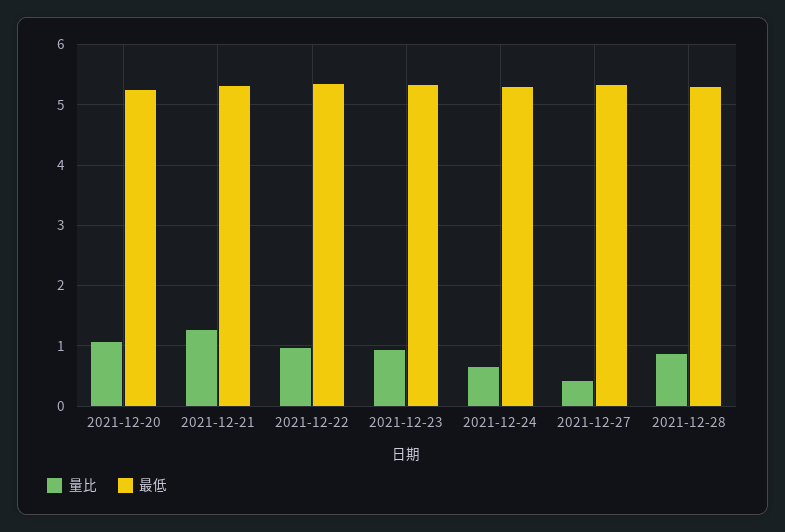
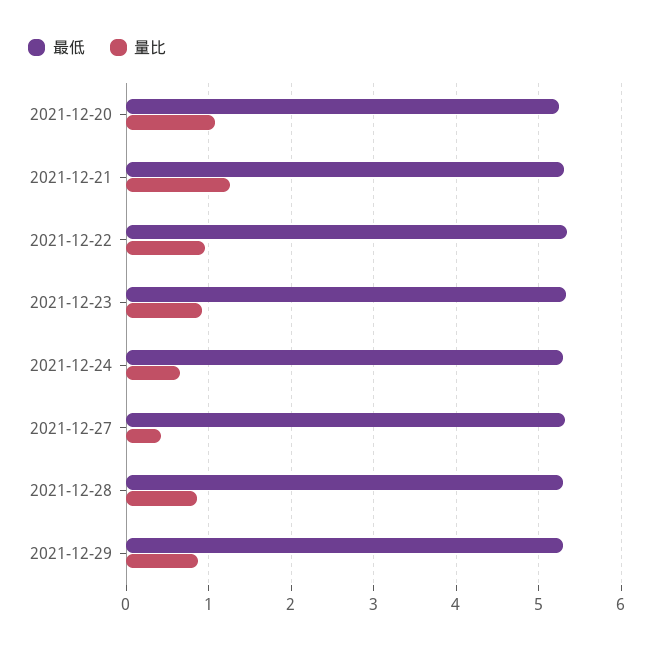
最低, 2021-12-29: none -> 5.3
量比, 2021-12-29: none -> 0.9

